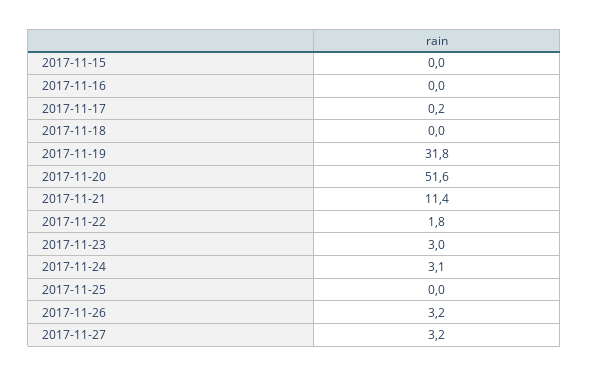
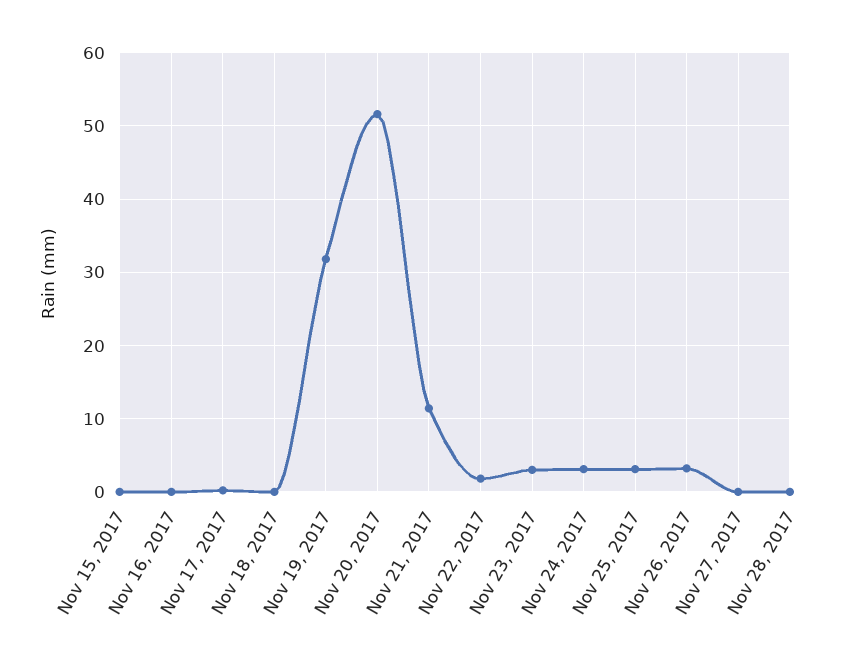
2017-11-25: 0 -> 3
2017-11-27: 3.2 -> 0
Nov 28, 2017: none -> 0

